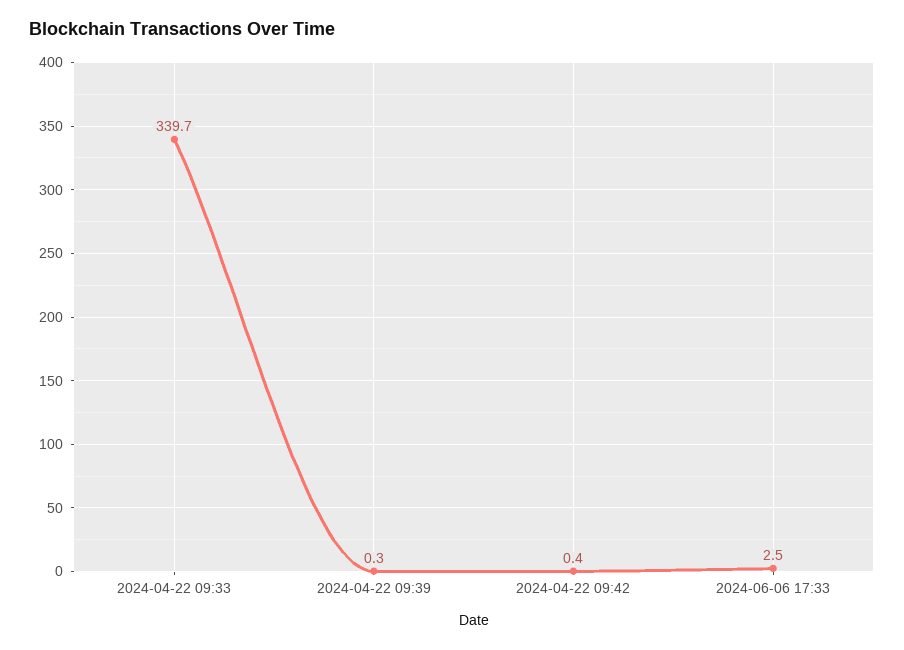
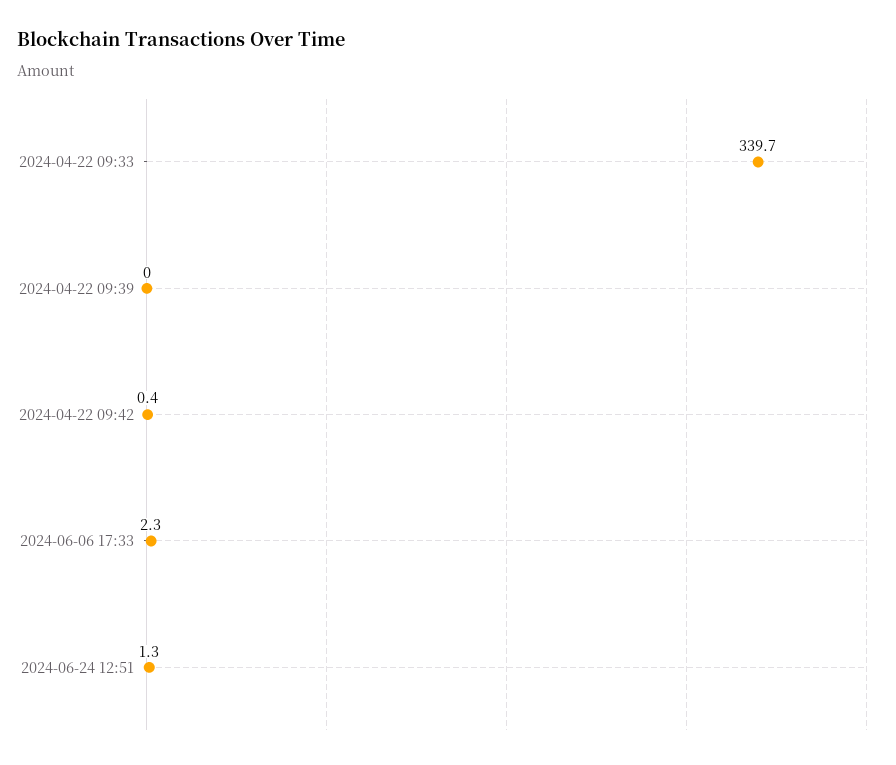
2024-04-22 09:39: 0.3 -> 0
2024-06-06 17:33: 2.5 -> 2.3
2024-06-24 12:51: none -> 1.3

